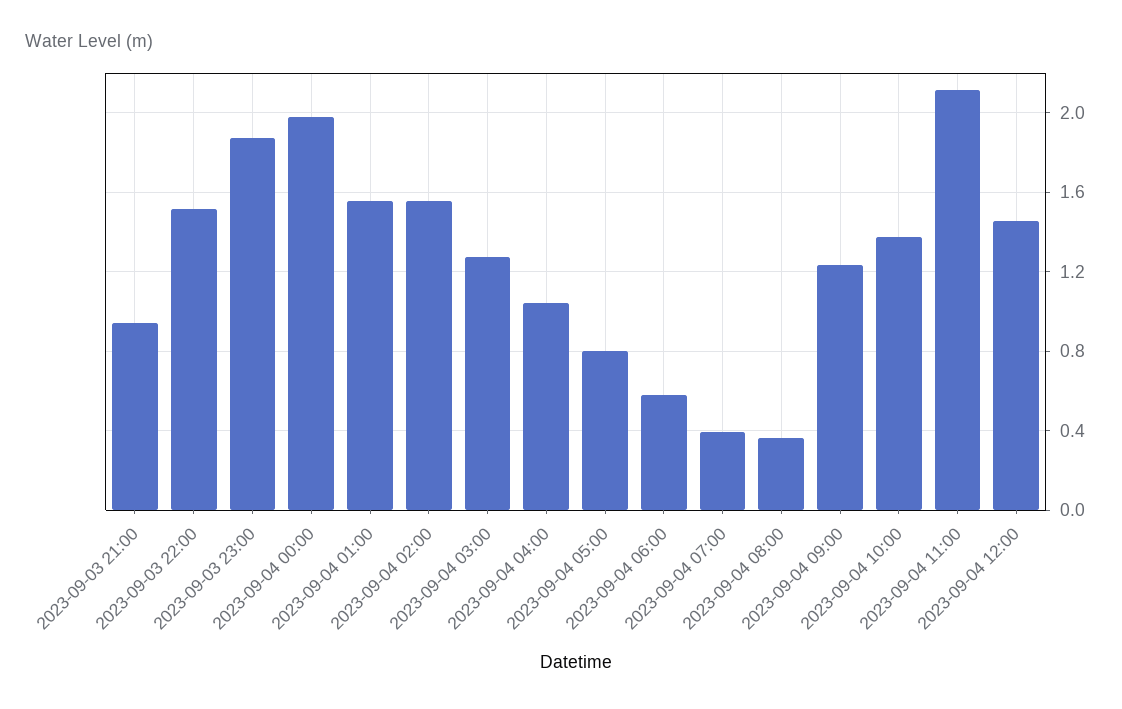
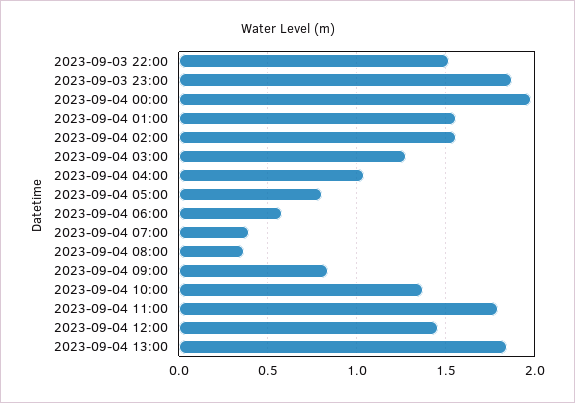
2023-09-03 21:00: 0.95 -> none
2023-09-04 09:00: 1.25 -> 0.85
2023-09-04 11:00: 2.1 -> 1.8
2023-09-04 13:00: none -> 1.85

